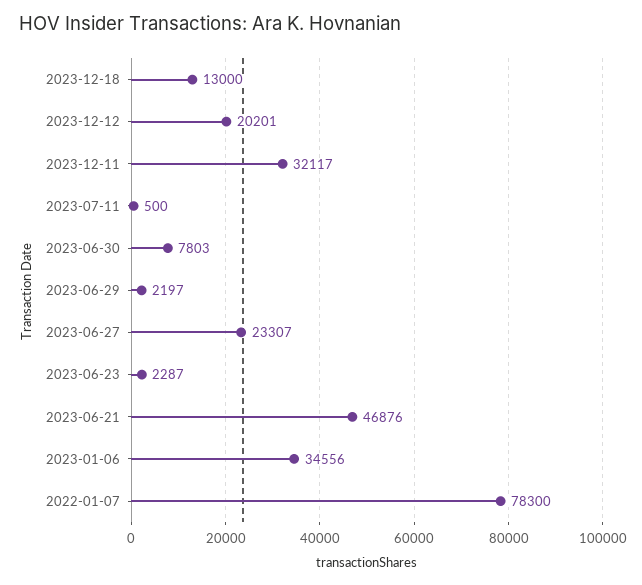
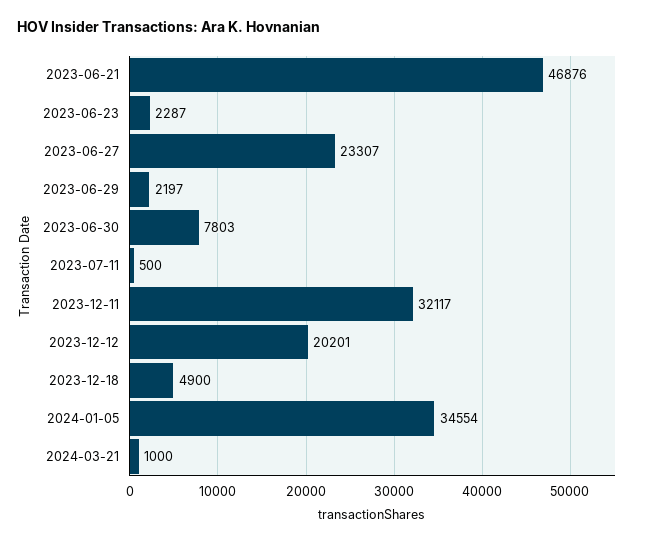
2023-12-18: 13000 -> 4900
2023-01-06: 34556 -> none
2022-01-07: 78300 -> none
2024-01-05: none -> 34554
2024-03-21: none -> 1000

